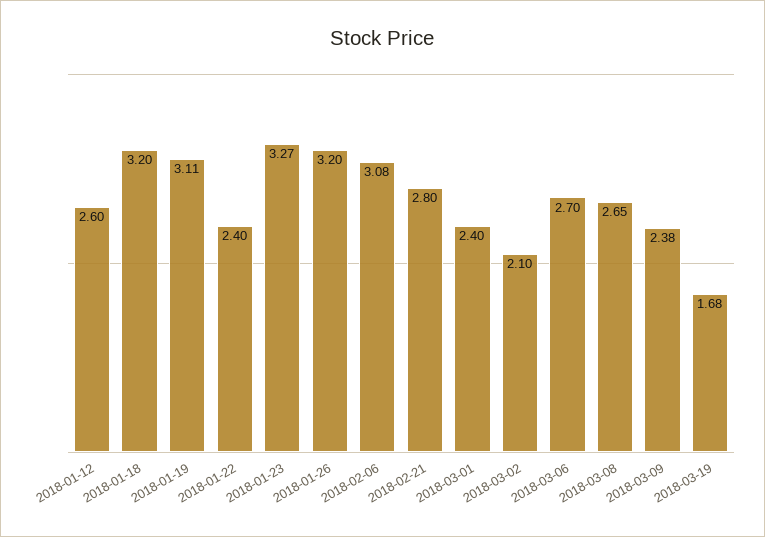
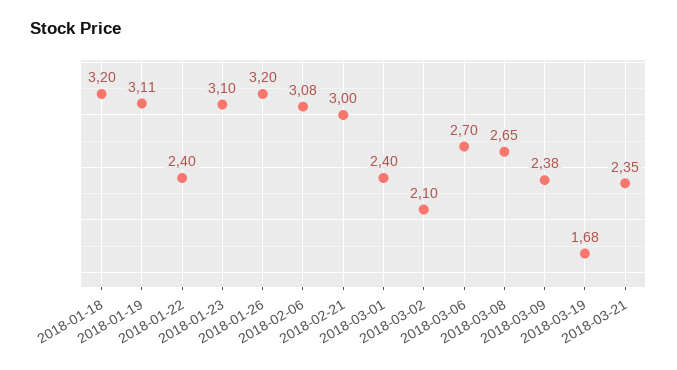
2018-01-12: 2.6 -> none
2018-01-23: 3.27 -> 3.1
2018-02-21: 2.8 -> 3
2018-03-21: none -> 2.35

